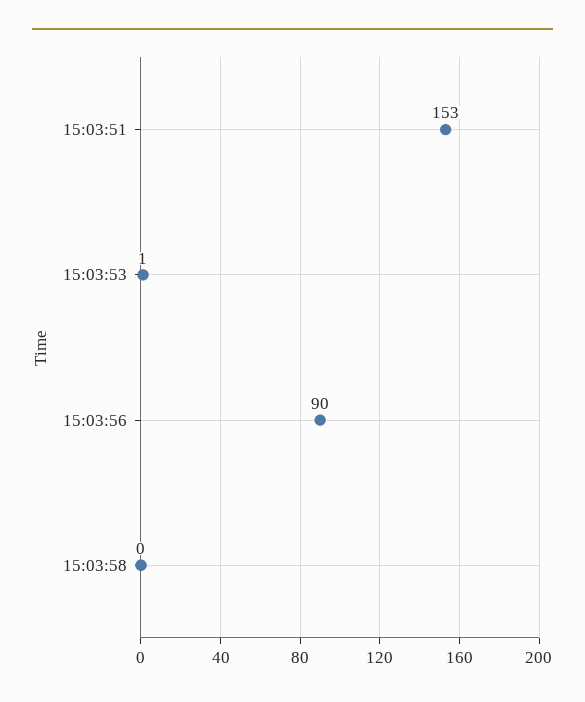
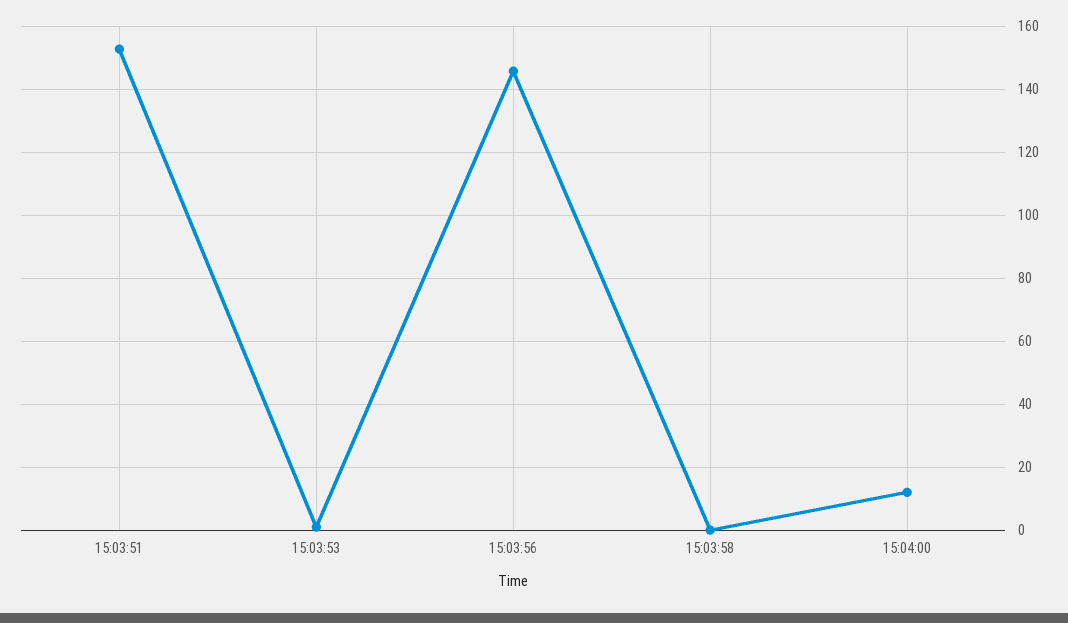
15:03:56: 90 -> 146
15:04:00: none -> 12

